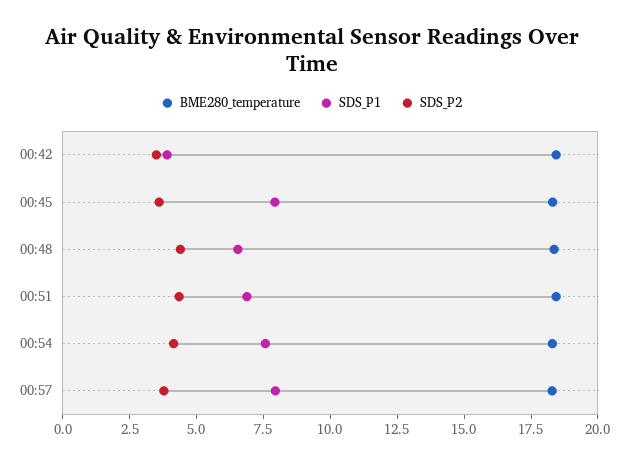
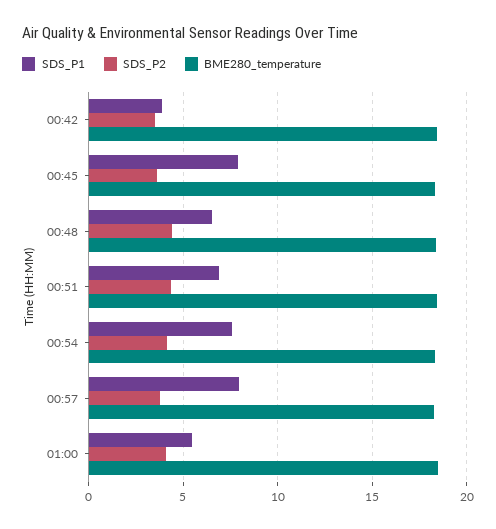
SDS_P1, 01:00: none -> 5.5
SDS_P2, 01:00: none -> 4
BME280_temperature, 01:00: none -> 18.5

